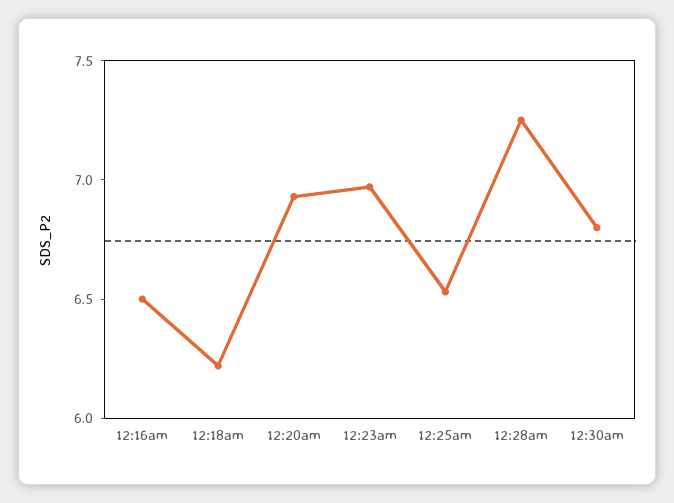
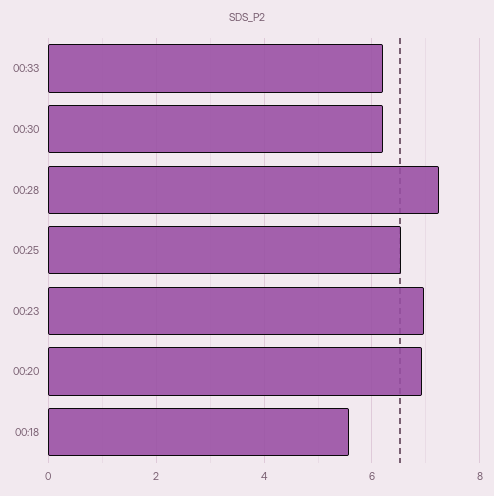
12:16am: 6.5 -> none
12:18am: 6.2 -> 5.6
12:30am: 6.8 -> 6.2
00:33: none -> 6.2

